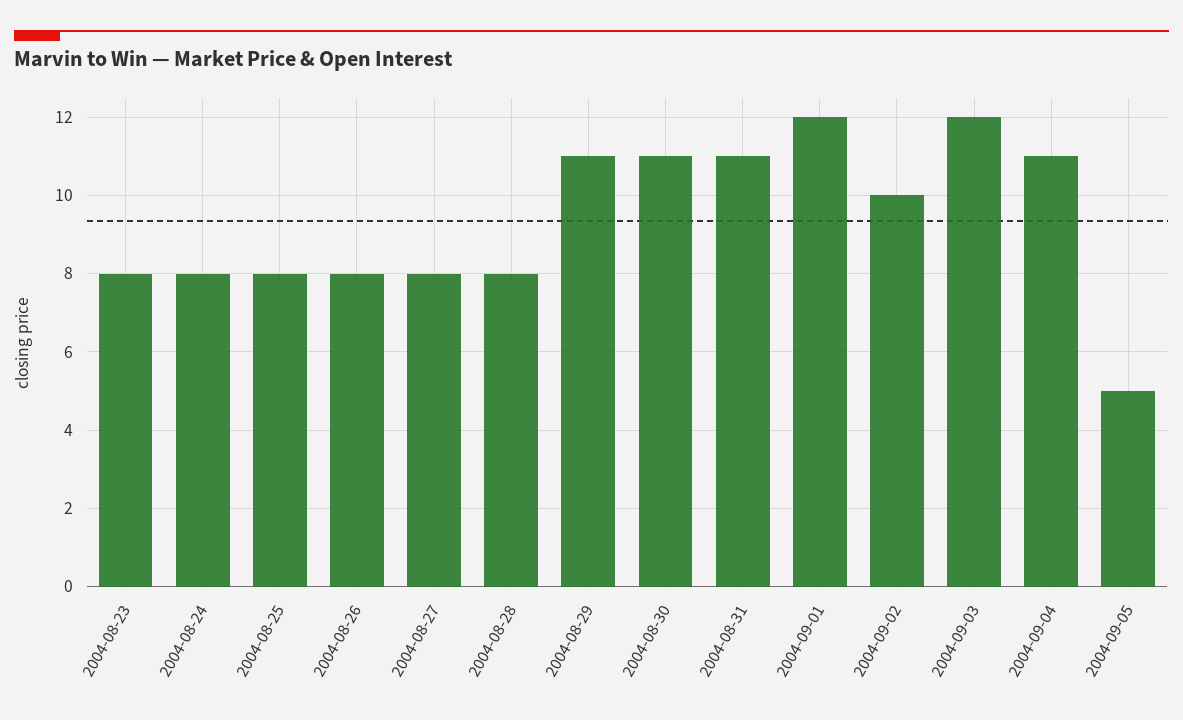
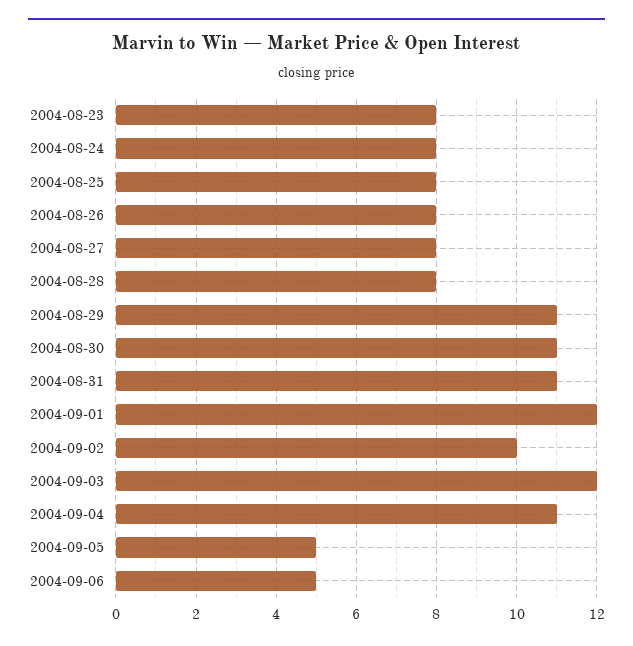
2004-09-06: none -> 5

